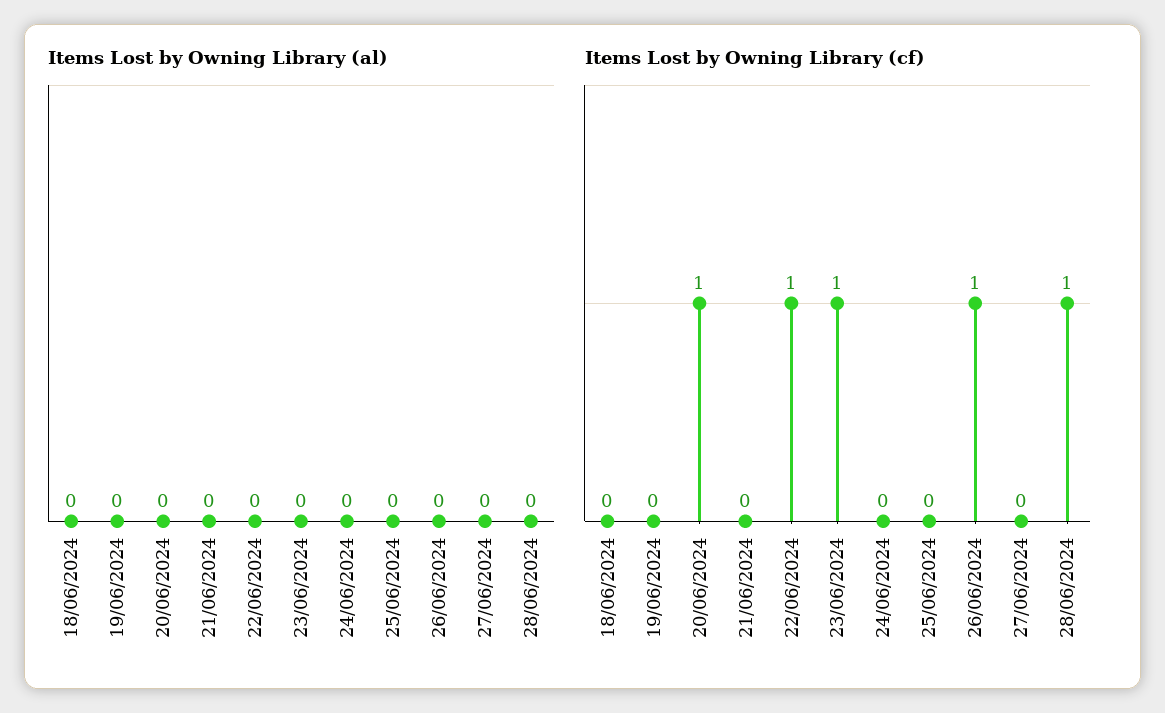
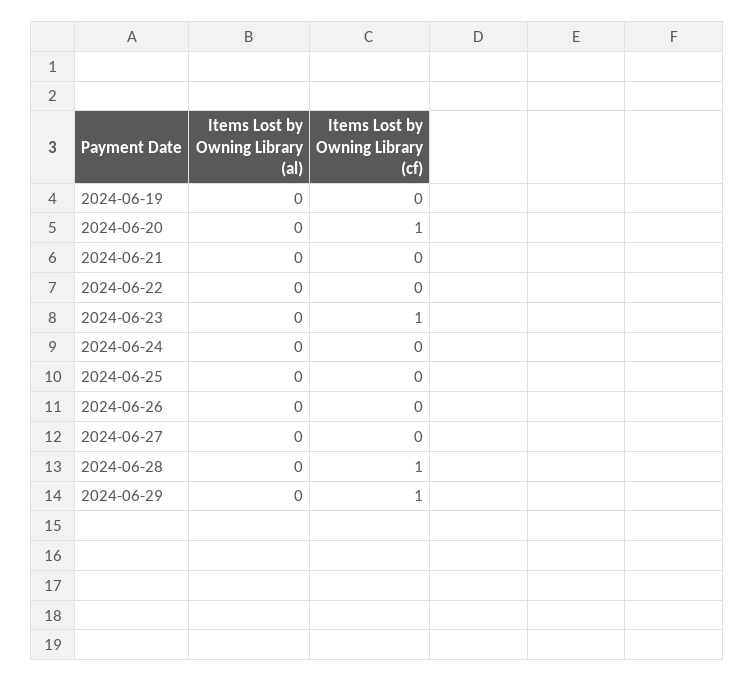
Items Lost by Owning Library (al), 18/06/2024: 0 -> none
Items Lost by Owning Library (cf), 18/06/2024: 0 -> none
Items Lost by Owning Library (cf), 22/06/2024: 1 -> 0
Items Lost by Owning Library (cf), 26/06/2024: 1 -> 0
Items Lost by Owning Library (al), 2024-06-29: none -> 0
Items Lost by Owning Library (cf), 2024-06-29: none -> 1

